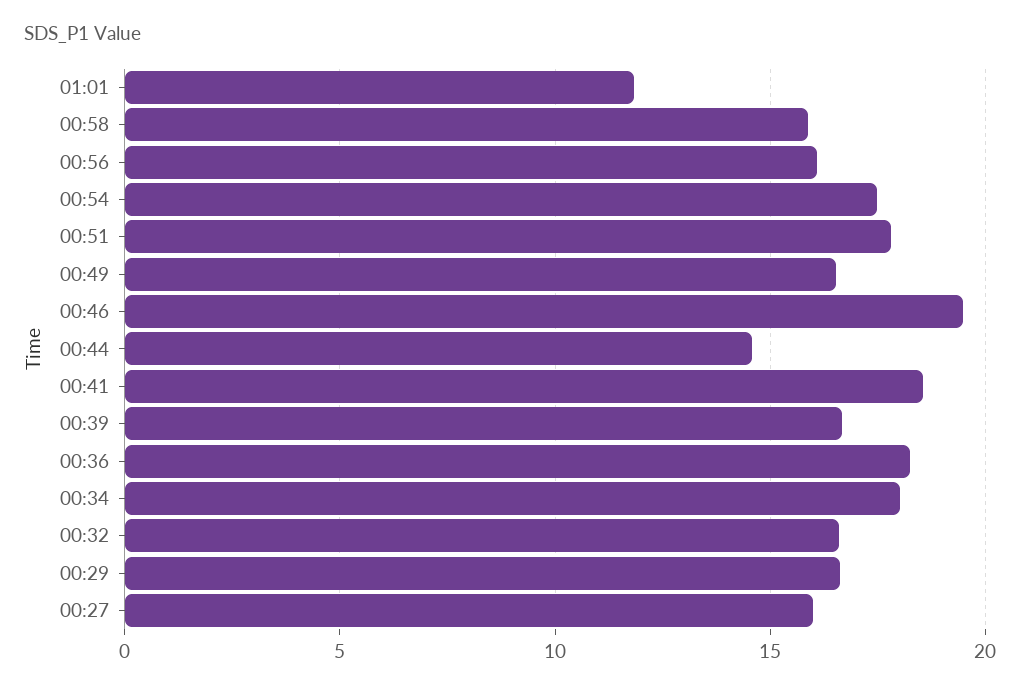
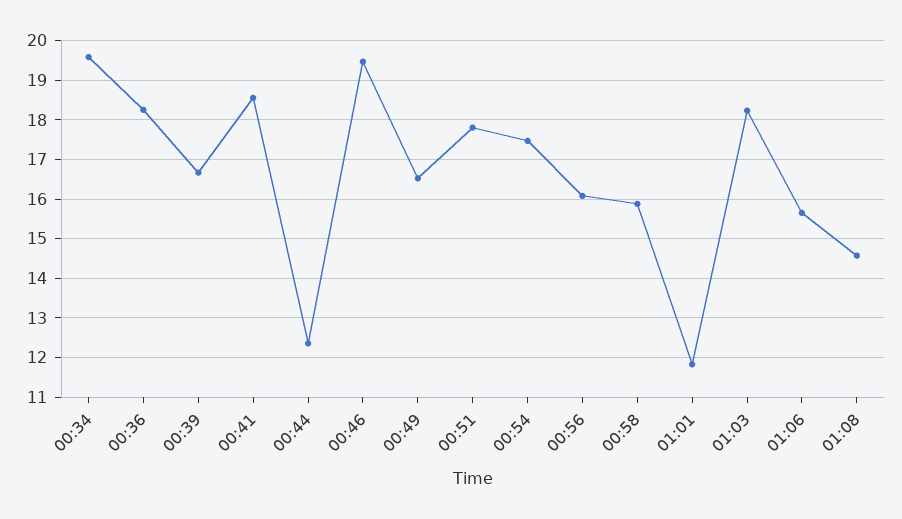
00:44: 14.5 -> 12.4
00:34: 18 -> 19.6
00:32: 16.5 -> none
00:29: 16.5 -> none
00:27: 16 -> none
01:03: none -> 18.2
01:06: none -> 15.6
01:08: none -> 14.6

